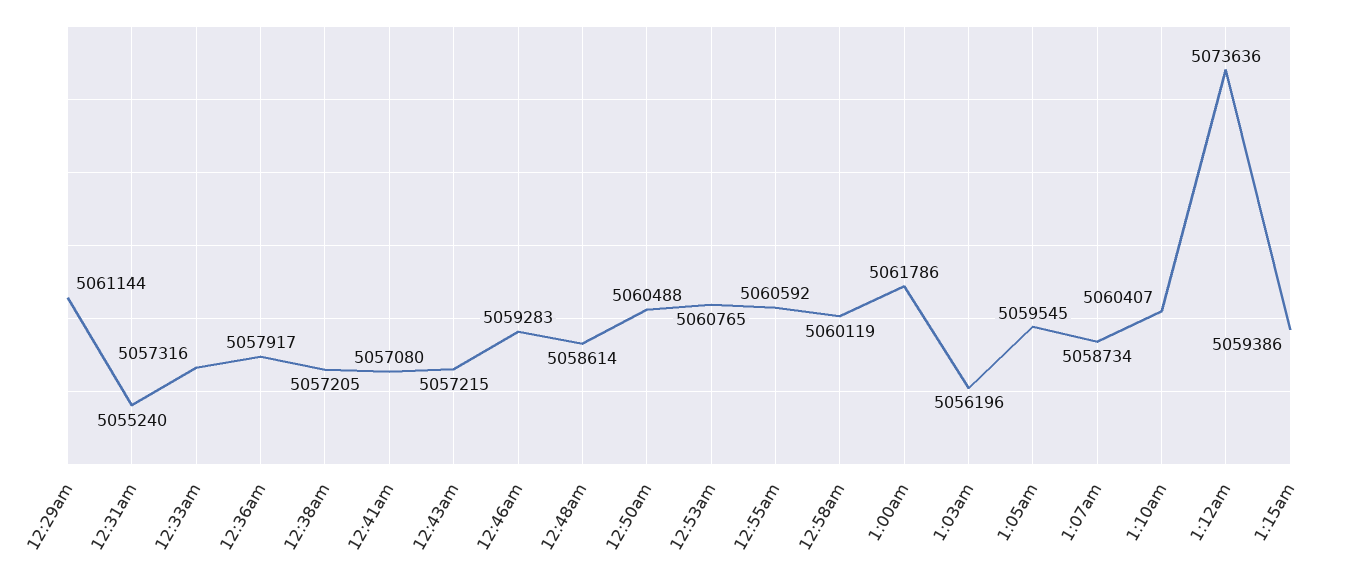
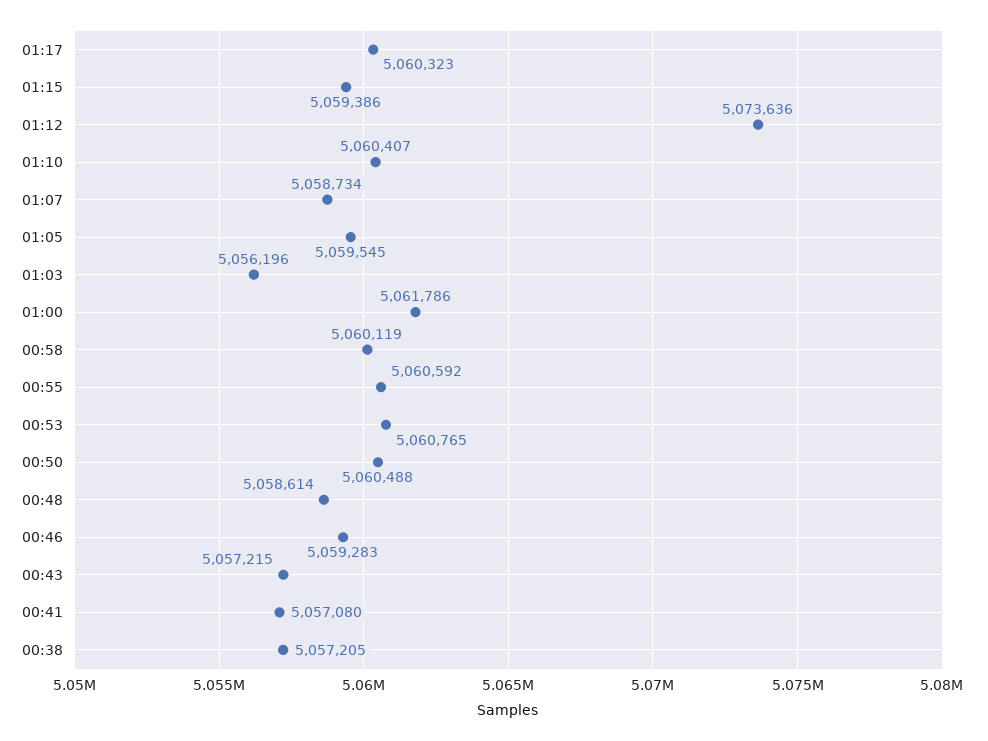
12:29am: 5061144 -> none
12:31am: 5055240 -> none
12:33am: 5057316 -> none
12:36am: 5057917 -> none
01:17: none -> 5060323

